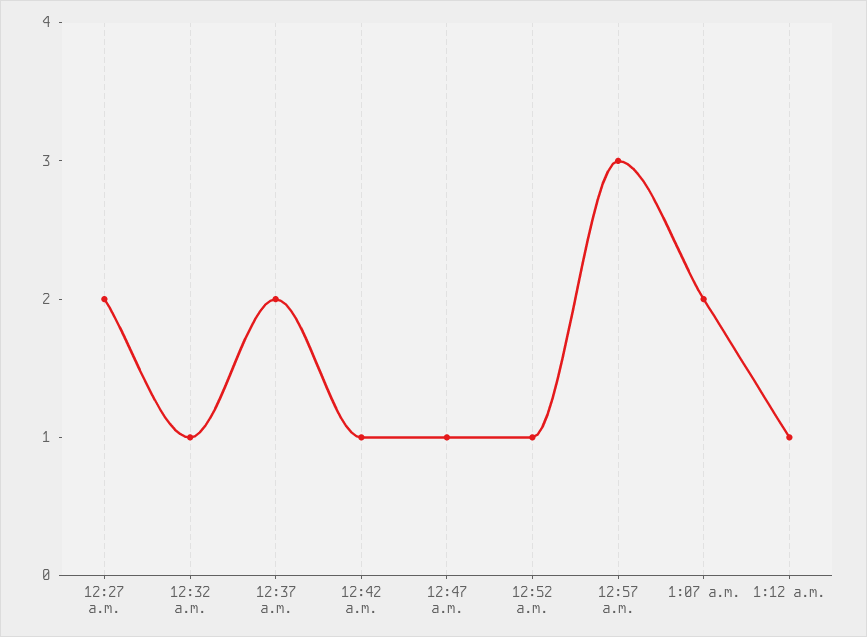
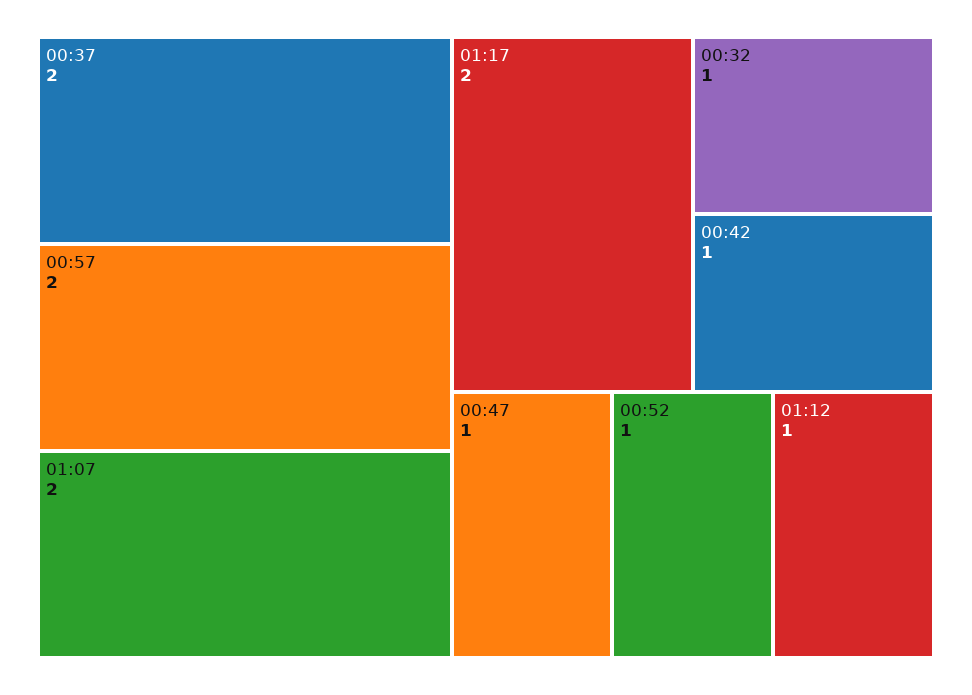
12:27 a.m.: 2 -> none
12:57 a.m.: 3 -> 2
01:17: none -> 2

